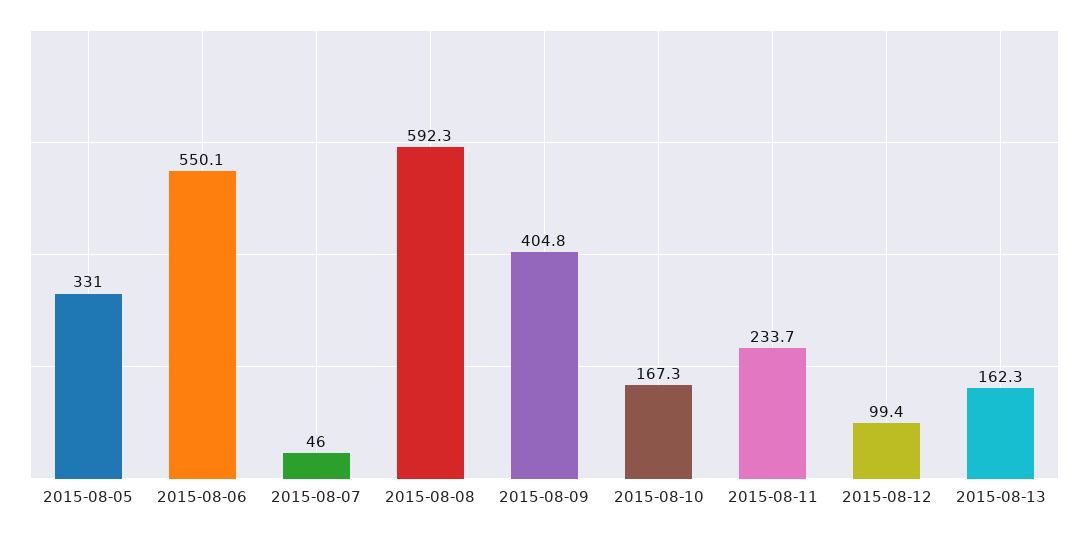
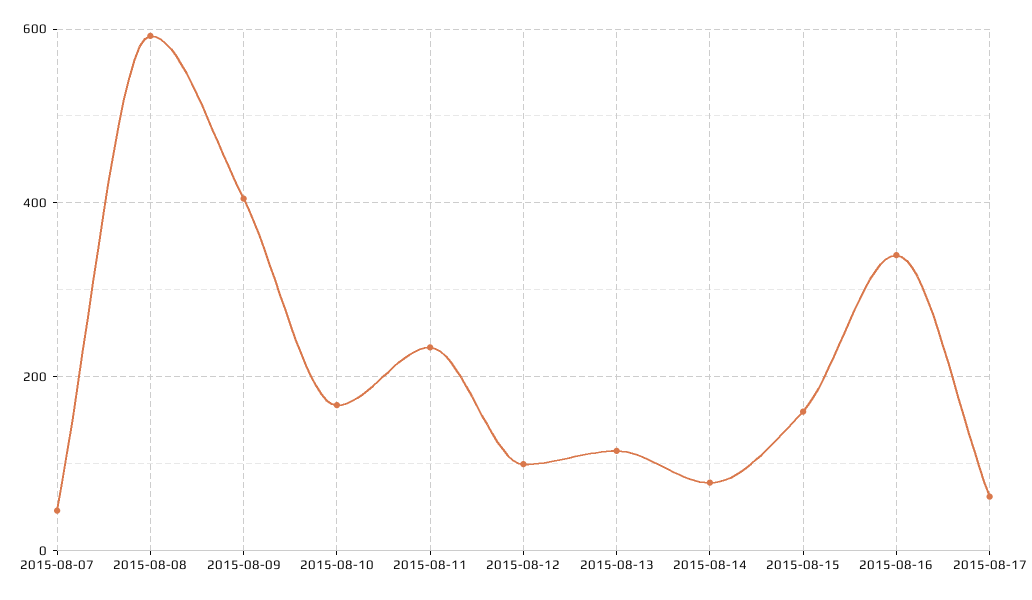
2015-08-05: 331 -> none
2015-08-06: 550.1 -> none
2015-08-13: 162.3 -> 120
2015-08-14: none -> 80
2015-08-15: none -> 160
2015-08-16: none -> 340
2015-08-17: none -> 60

